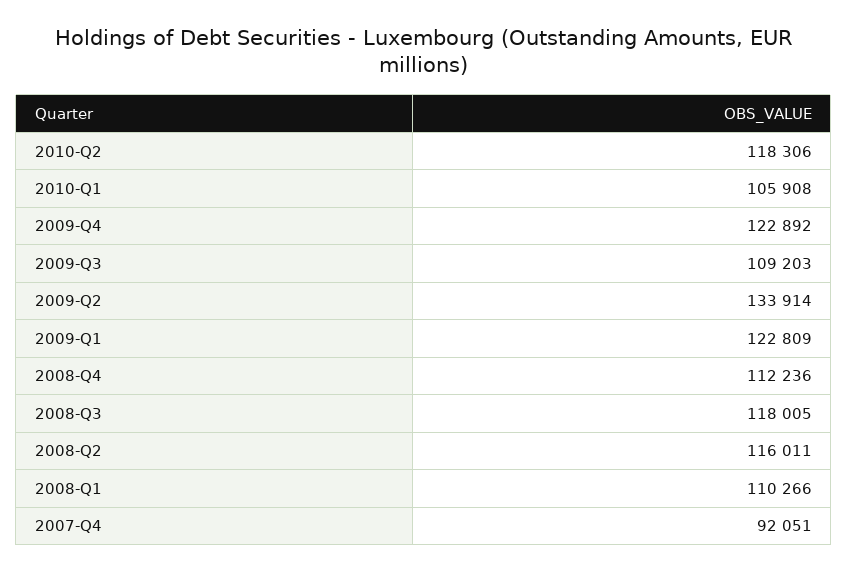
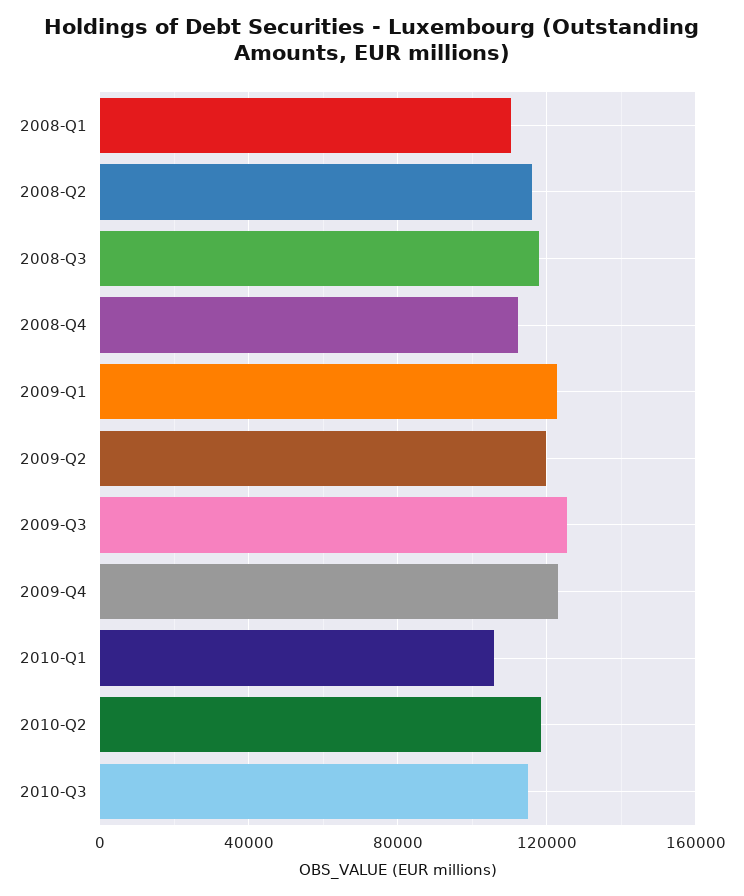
2009-Q3: 109203 -> 125000
2009-Q2: 133914 -> 120000
2007-Q4: 92051 -> none
2010-Q3: none -> 115000

